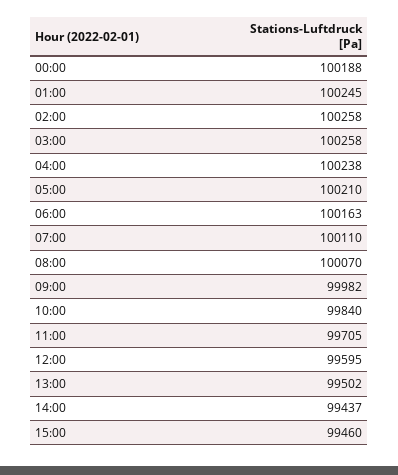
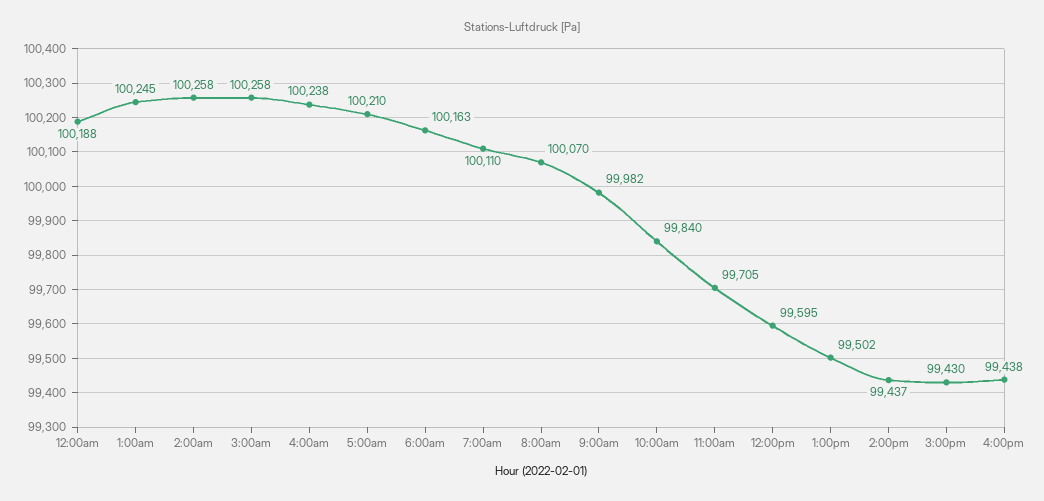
15:00: 99460 -> 99430
4:00pm: none -> 99438

